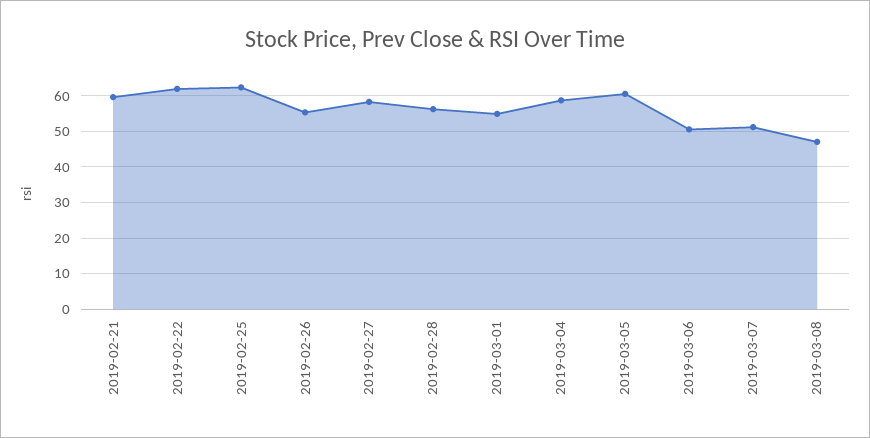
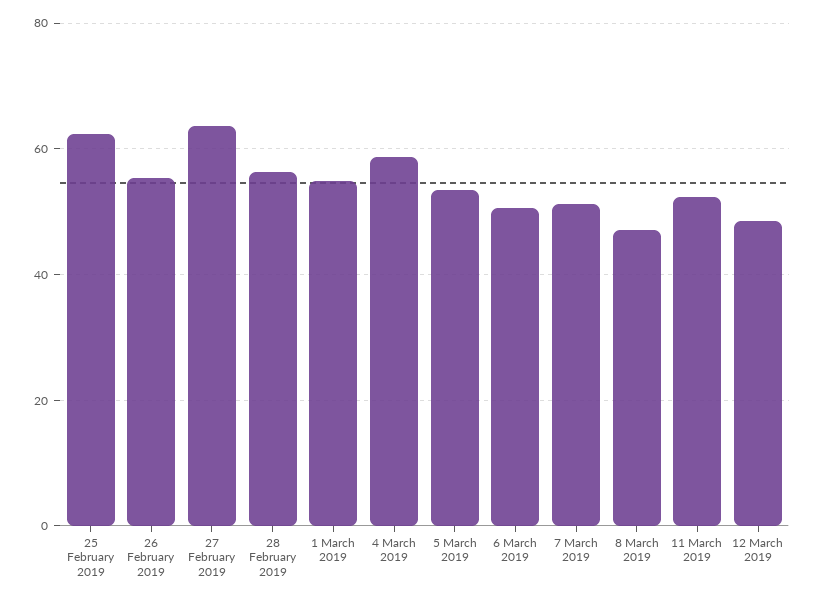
2019-02-21: 60 -> none
2019-02-22: 62 -> none
2019-02-27: 58 -> 64
2019-03-05: 60 -> 54
11 March 2019: none -> 52
12 March 2019: none -> 48

